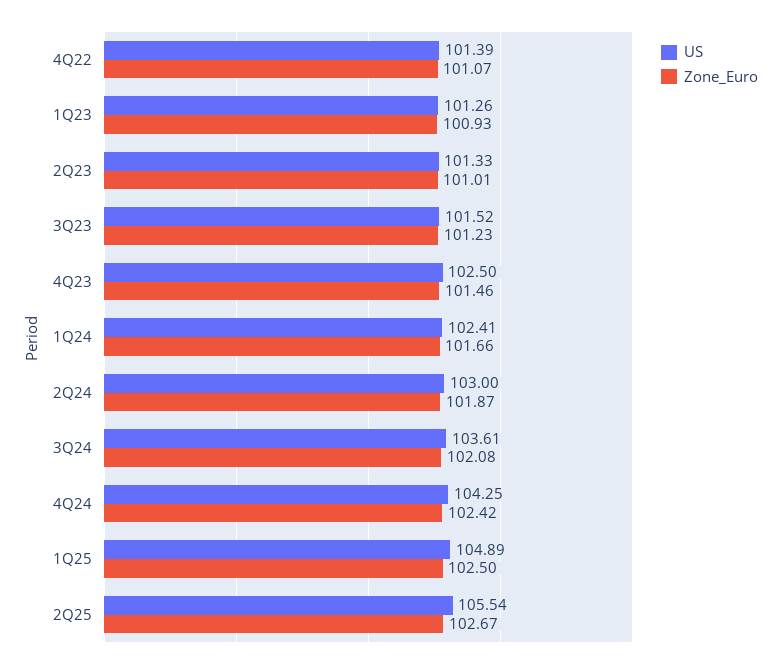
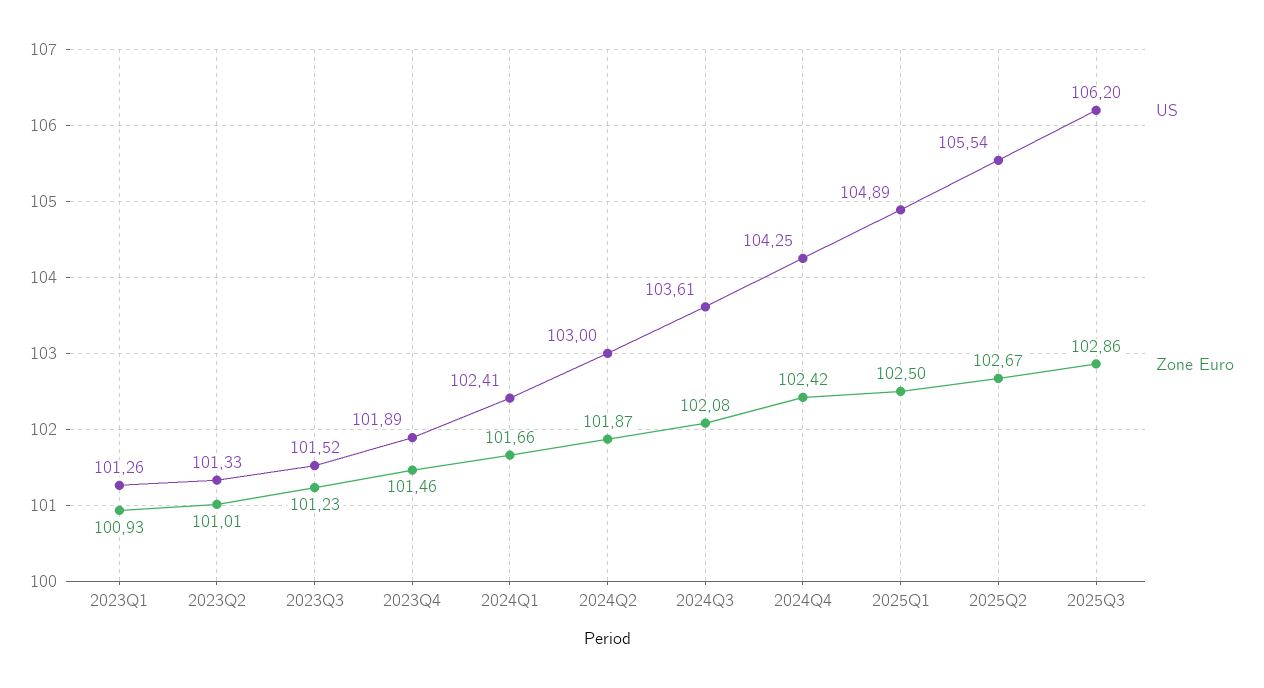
US, 4Q22: 101.39 -> none
Zone_Euro, 4Q22: 101.07 -> none
US, 4Q23: 102.5 -> 101.89
US, 2025Q3: none -> 106.2
Zone_Euro, 2025Q3: none -> 102.86

